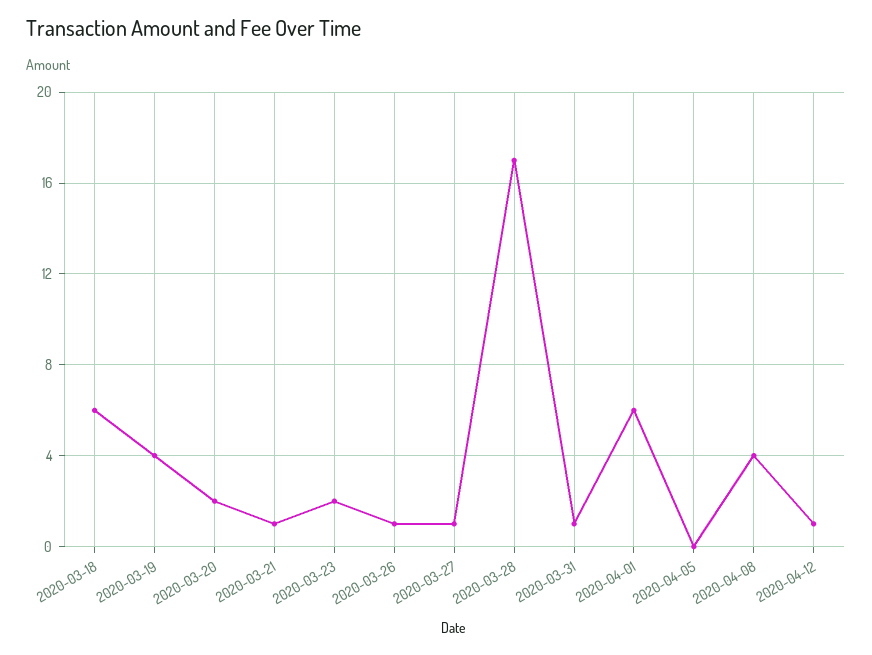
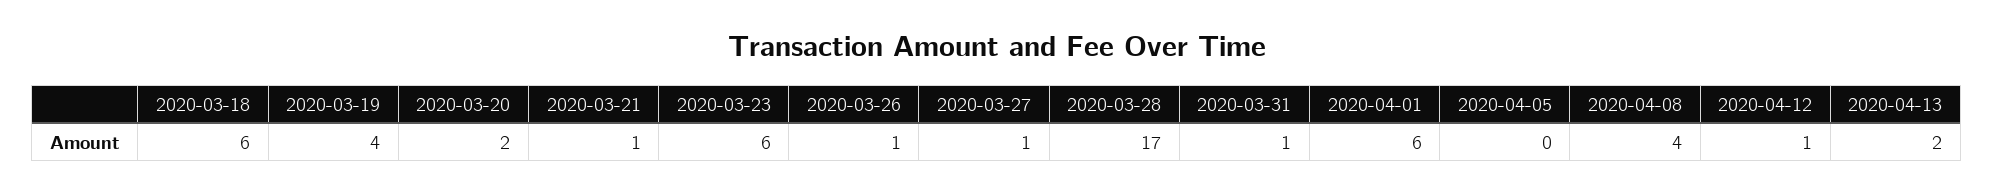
2020-03-23: 2 -> 6
2020-04-13: none -> 2

